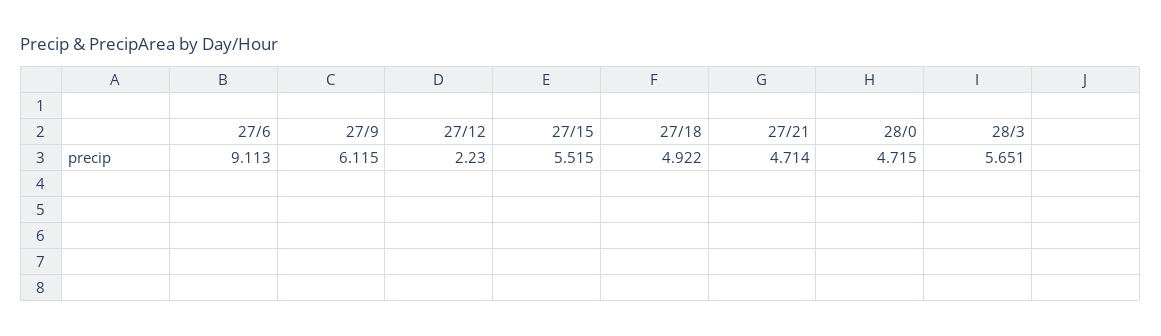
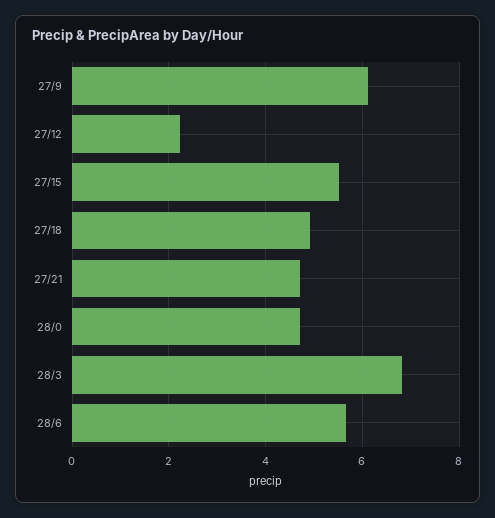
27/6: 9.113 -> none
28/3: 5.651 -> 6.8
28/6: none -> 5.6

